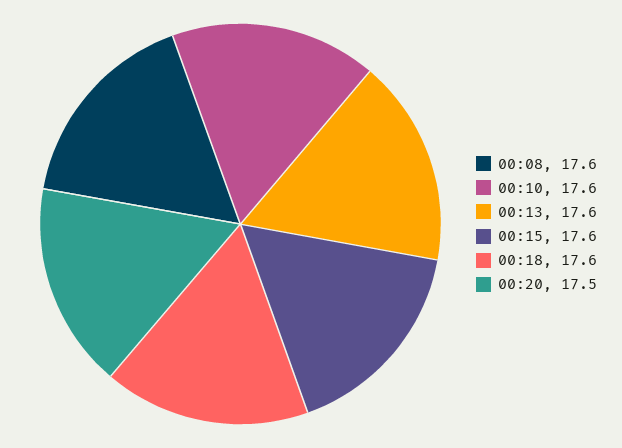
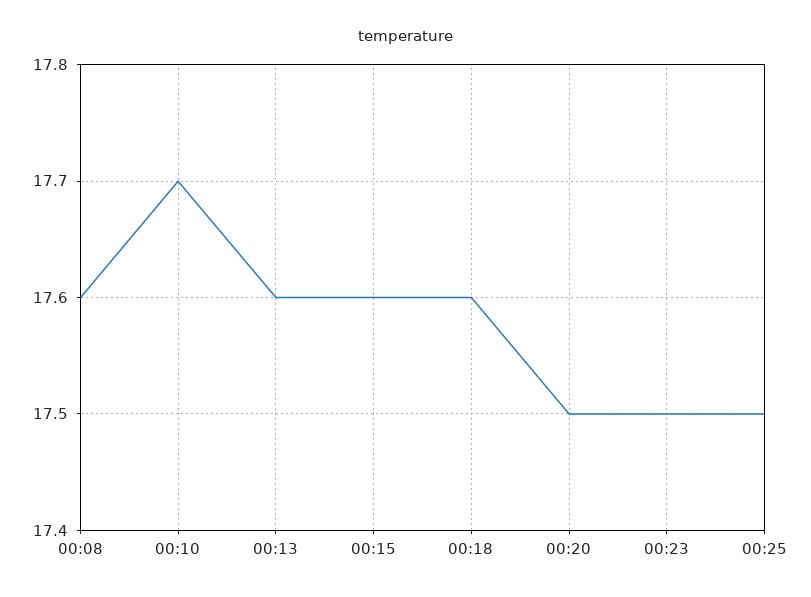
00:10: 17.6 -> 17.7
00:23: none -> 17.5
00:25: none -> 17.5

